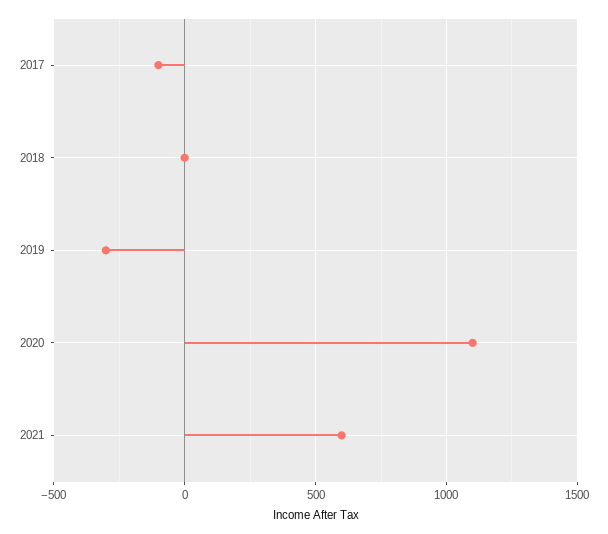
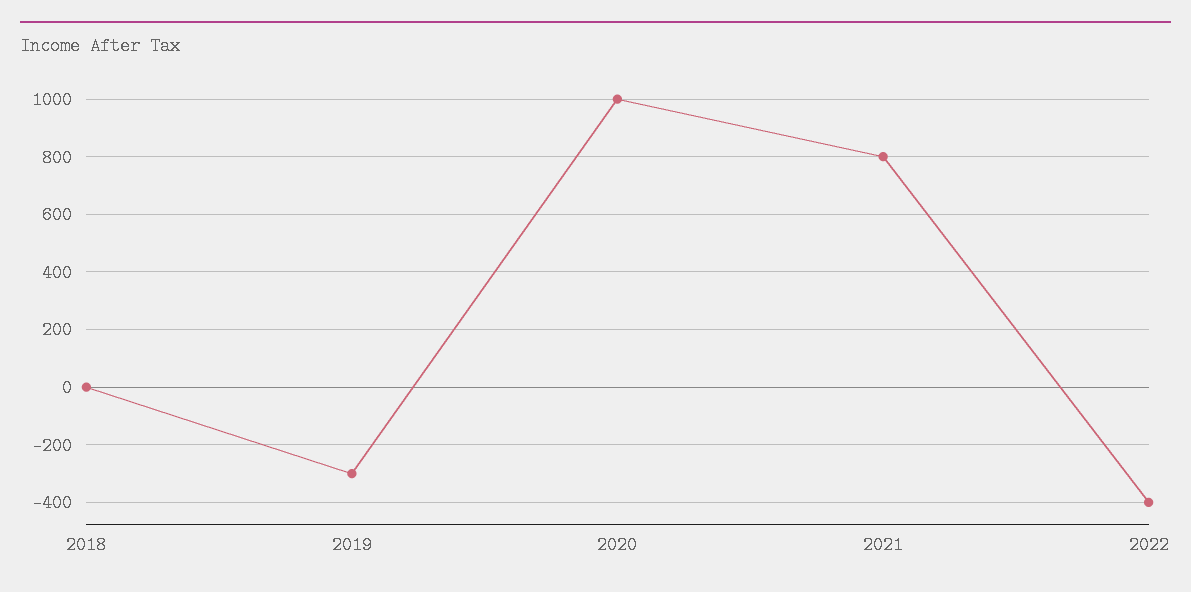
2017: -100 -> none
2020: 1100 -> 1000
2021: 600 -> 800
2022: none -> -400

